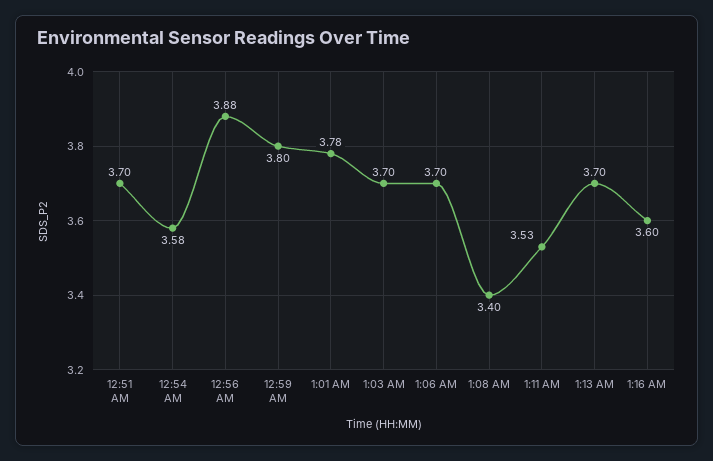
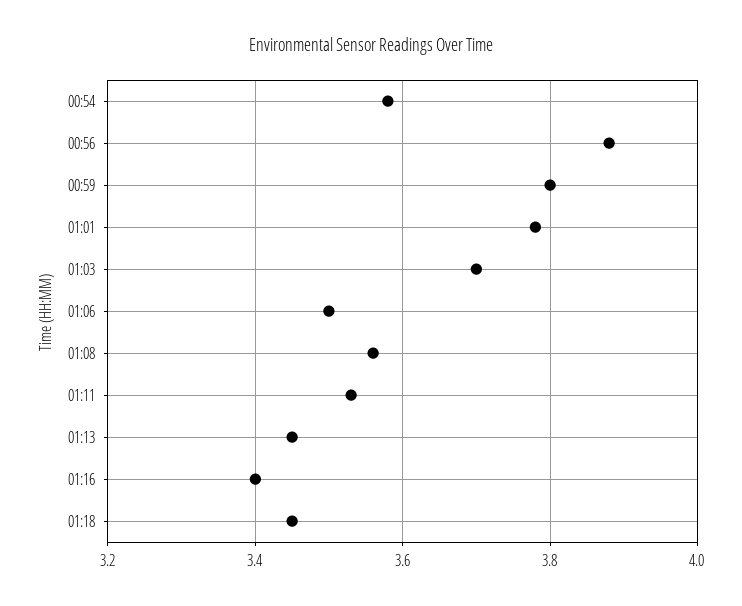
12:51 AM: 3.7 -> none
1:06 AM: 3.7 -> 3.5
1:08 AM: 3.4 -> 3.55
1:13 AM: 3.7 -> 3.45
1:16 AM: 3.6 -> 3.4
01:18: none -> 3.45

